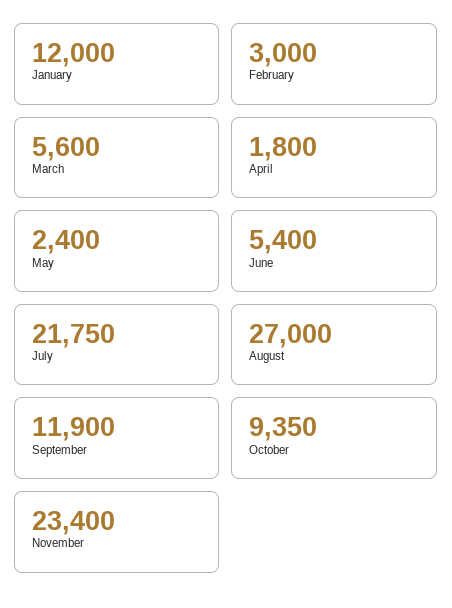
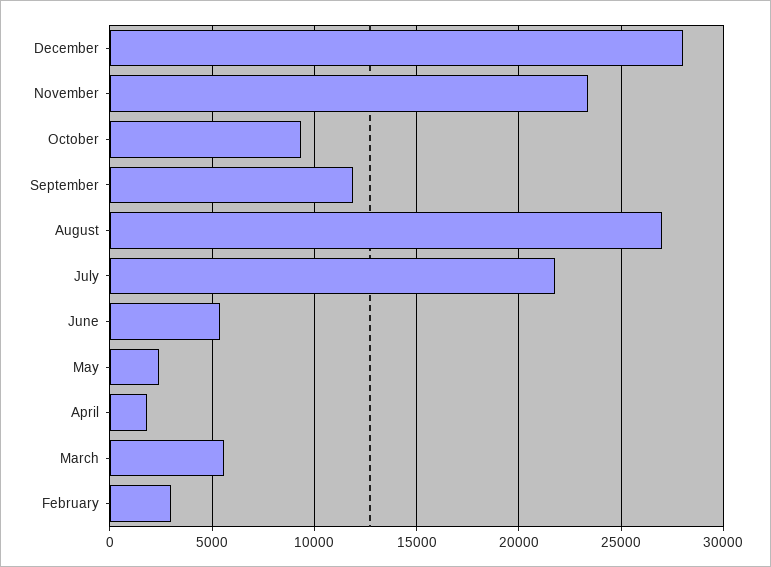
January: 12000 -> none
December: none -> 28000

